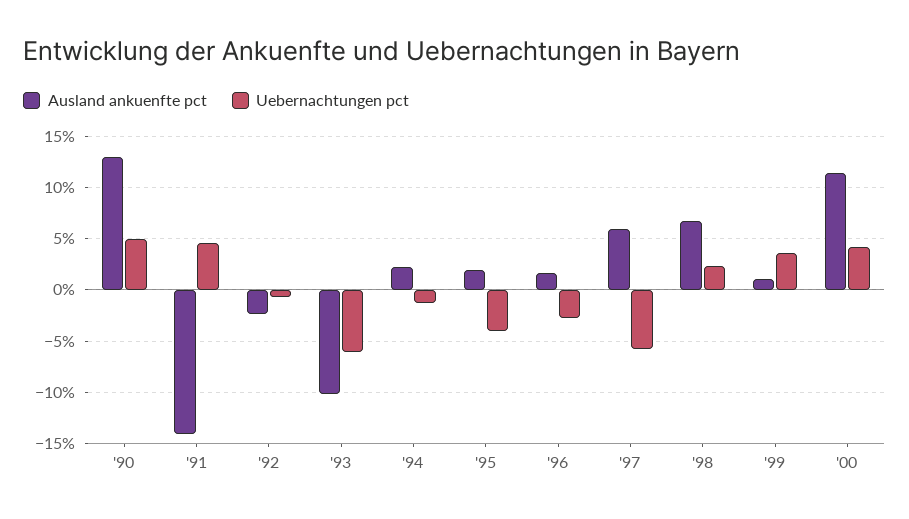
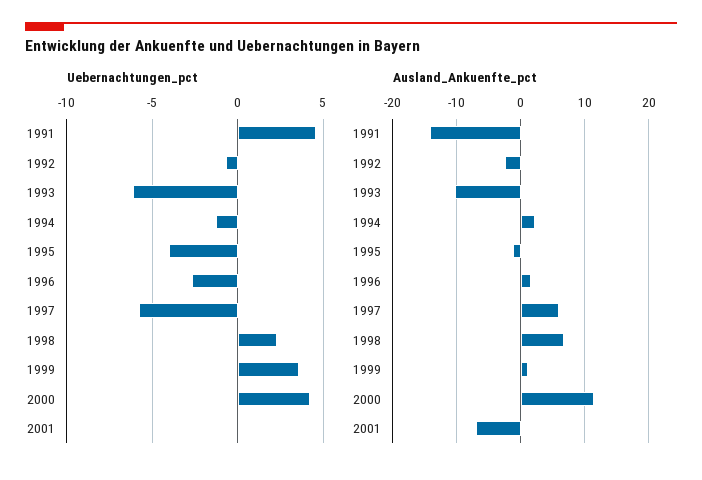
Ausland ankuenfte pct, '90: 13 -> none
Uebernachtungen pct, '90: 5 -> none
Ausland ankuenfte pct, '95: 2 -> -1
Uebernachtungen pct, 2001: none -> 0
Ausland ankuenfte pct, 2001: none -> -7

